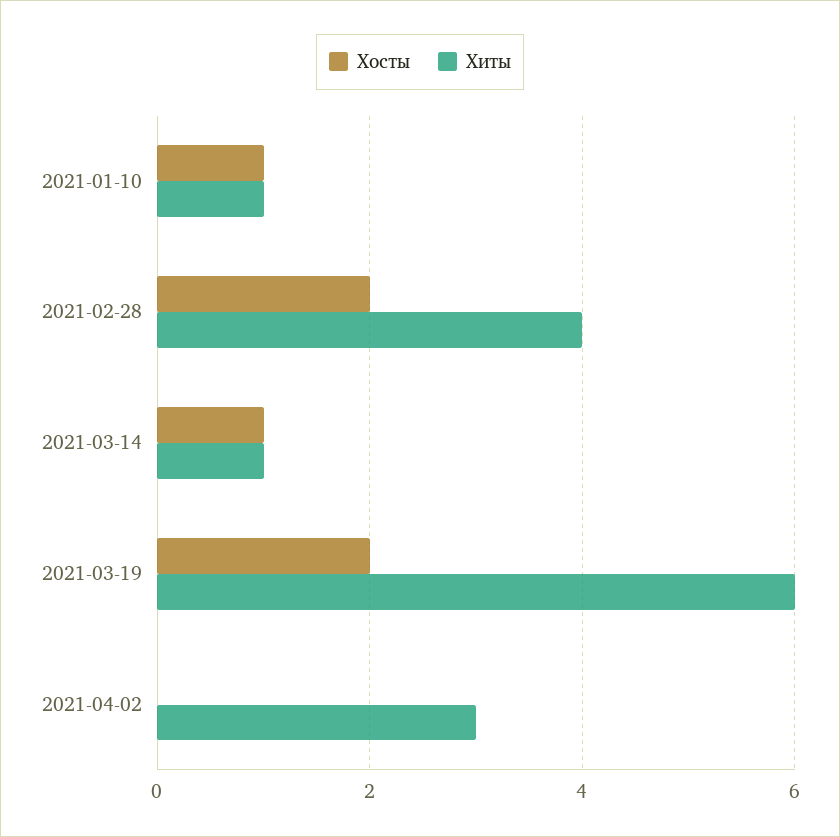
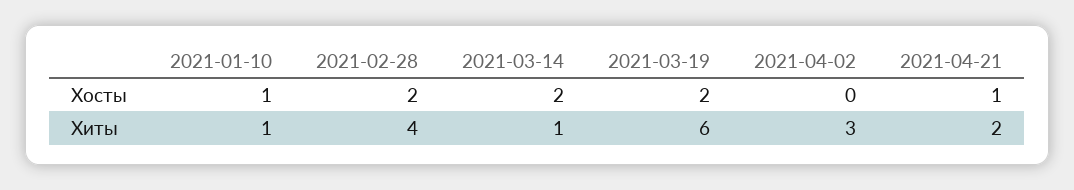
Хосты, 2021-03-14: 1 -> 2
Хосты, 2021-04-21: none -> 1
Хиты, 2021-04-21: none -> 2

